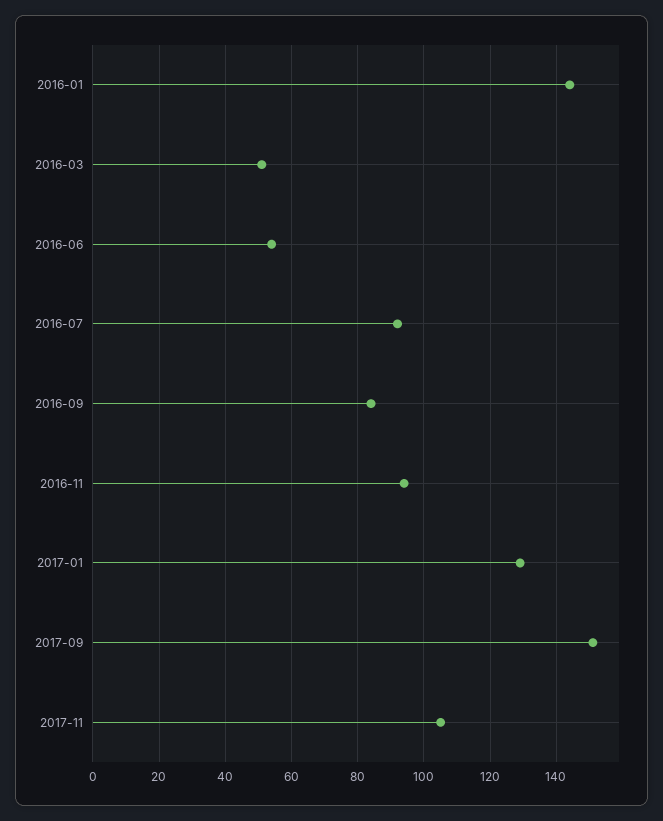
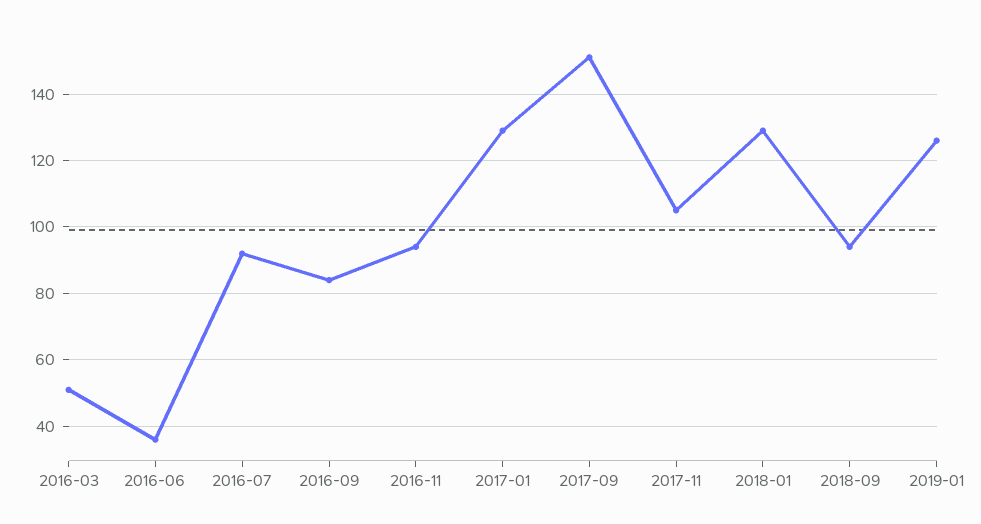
2016-01: 145 -> none
2016-06: 55 -> 35
2018-01: none -> 130
2018-09: none -> 95
2019-01: none -> 125

